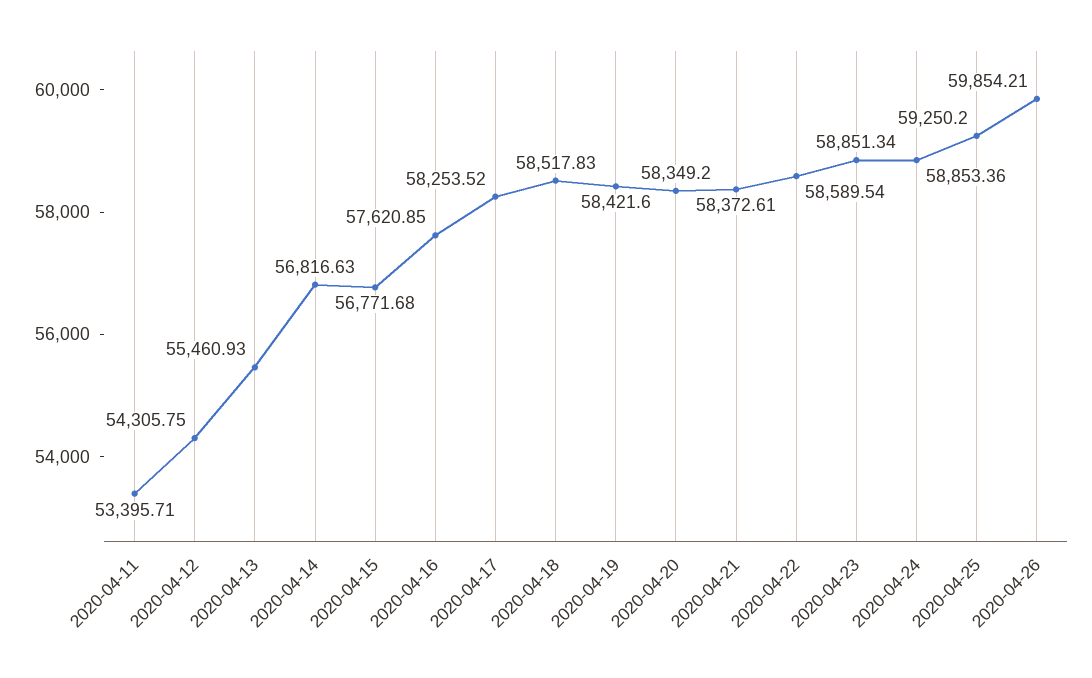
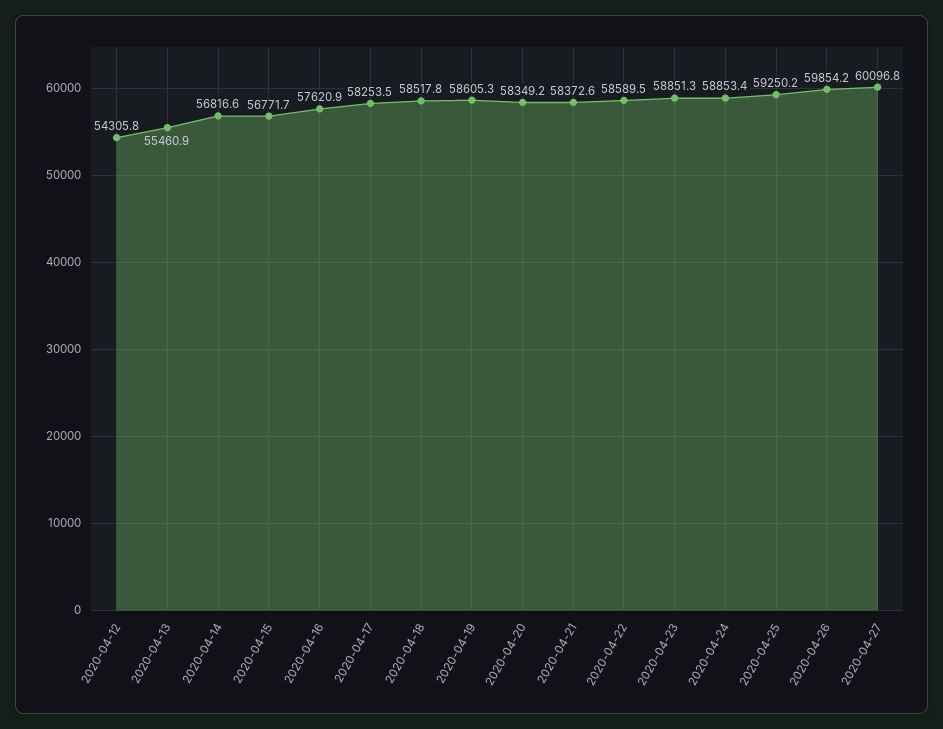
2020-04-11: 53395.71 -> none
2020-04-19: 58421.6 -> 58605.3
2020-04-27: none -> 60096.8

